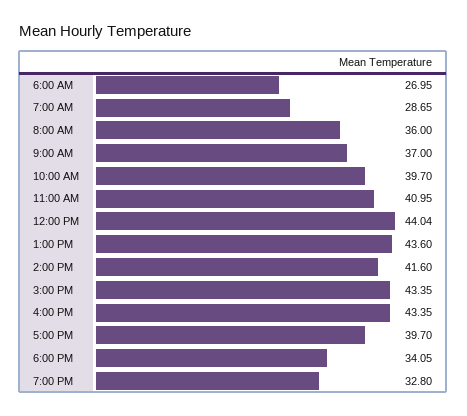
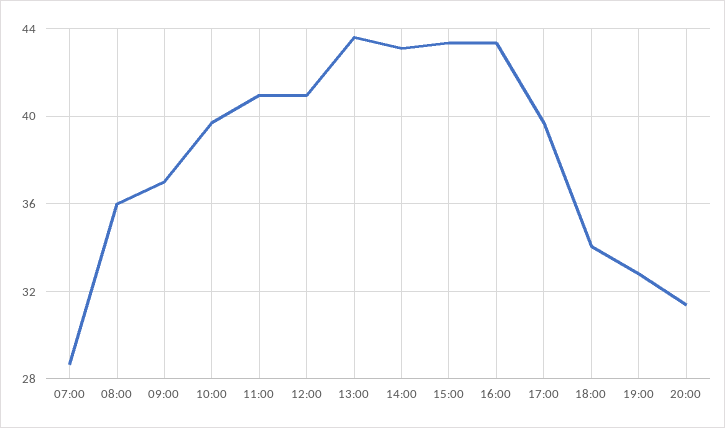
6:00 AM: 26.95 -> none
12:00 PM: 44.04 -> 41
2:00 PM: 41.6 -> 43
20:00: none -> 31.5

